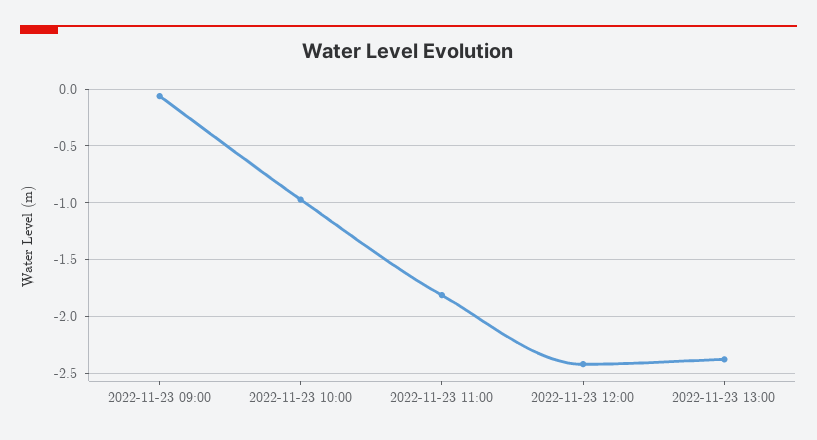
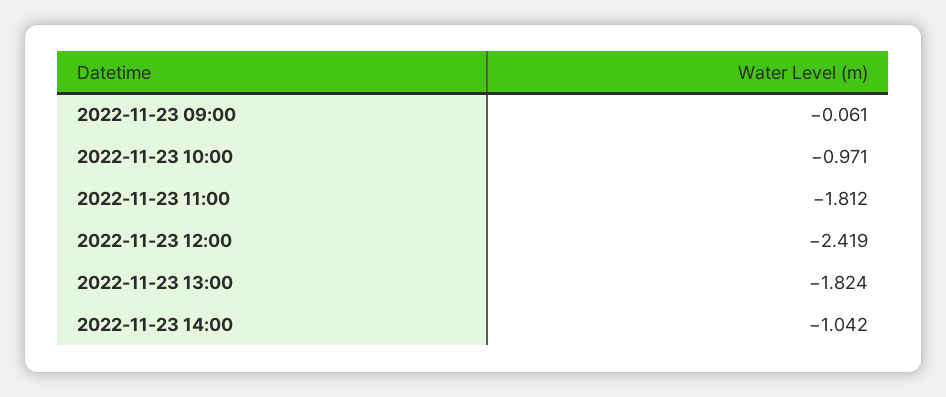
2022-11-23 13:00: -2.4 -> -1.824
2022-11-23 14:00: none -> -1.042

